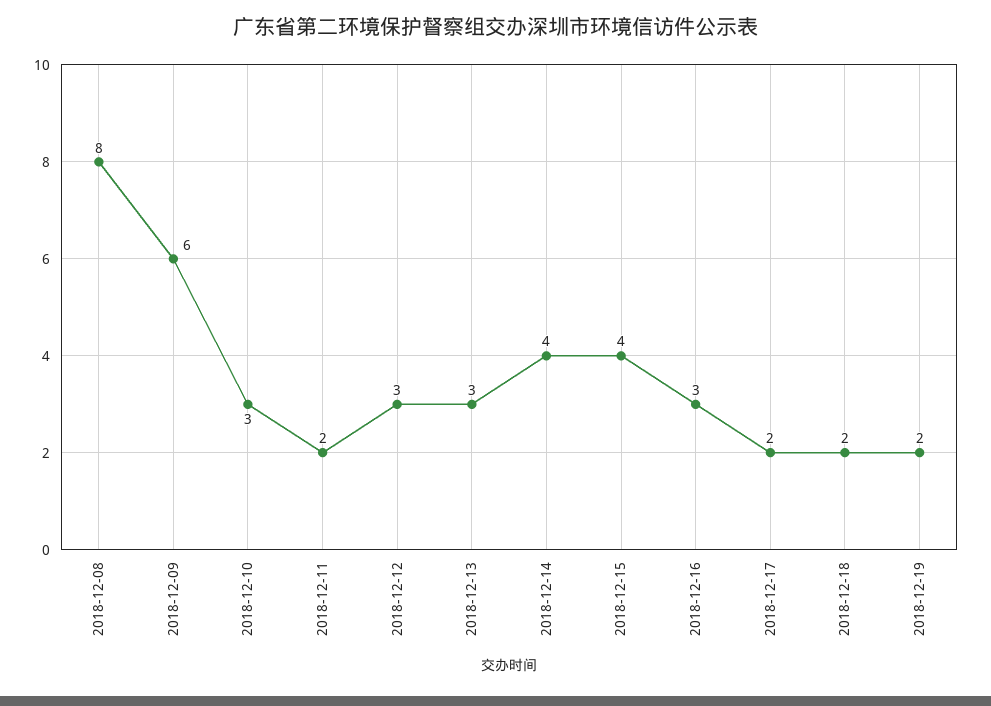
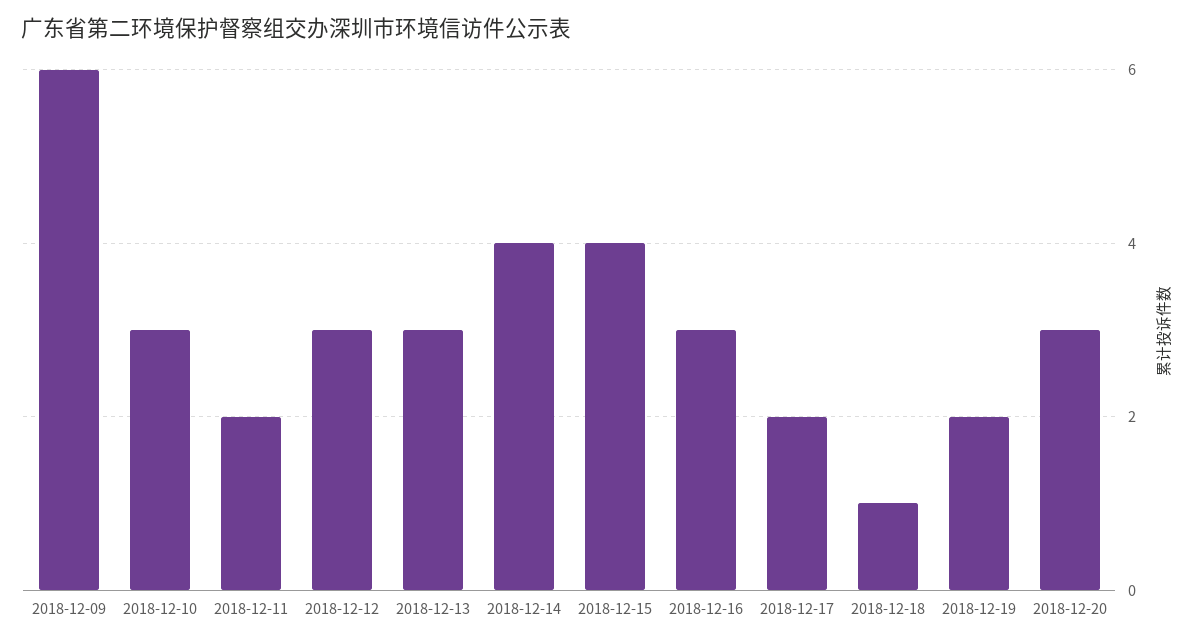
2018-12-08: 8 -> none
2018-12-18: 2 -> 1
2018-12-20: none -> 3

